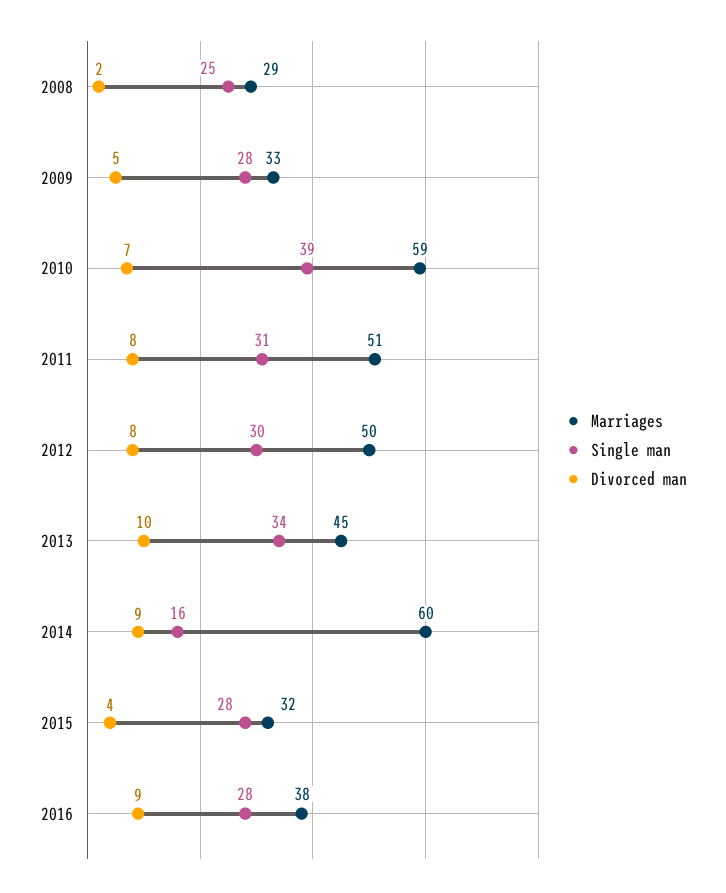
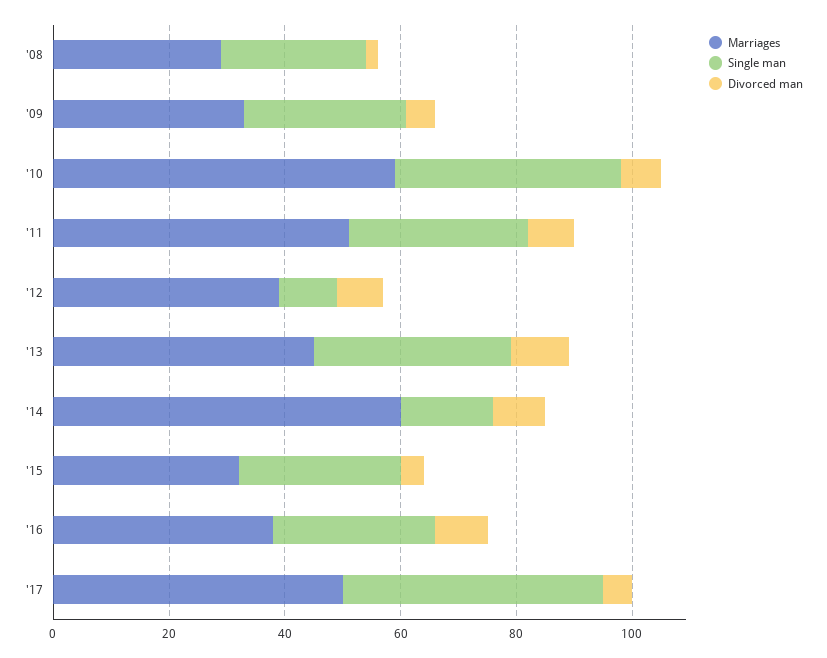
Marriages, 2012: 50 -> 40
Single man, 2012: 30 -> 10
Marriages, '17: none -> 50
Single man, '17: none -> 45
Divorced man, '17: none -> 5

